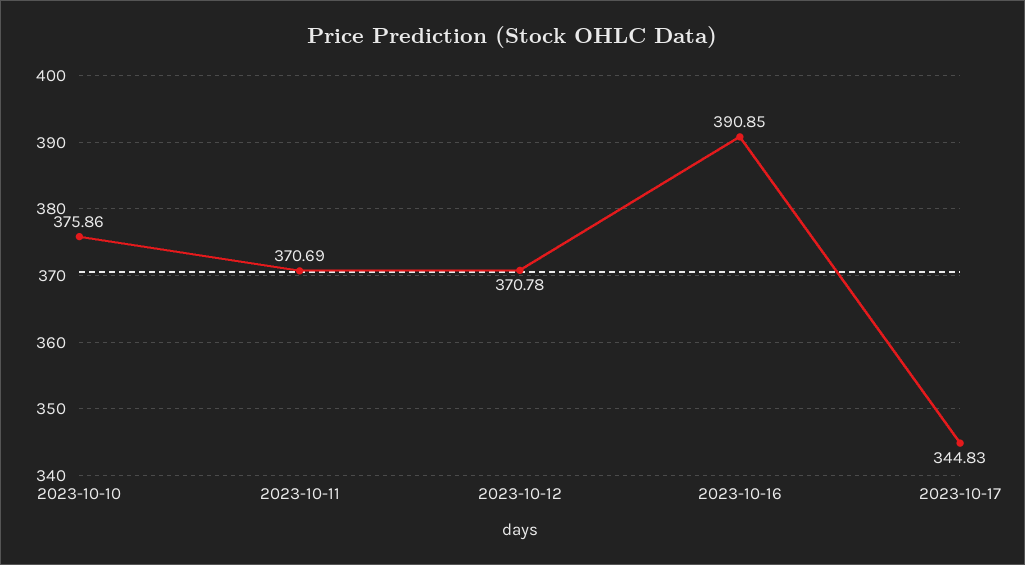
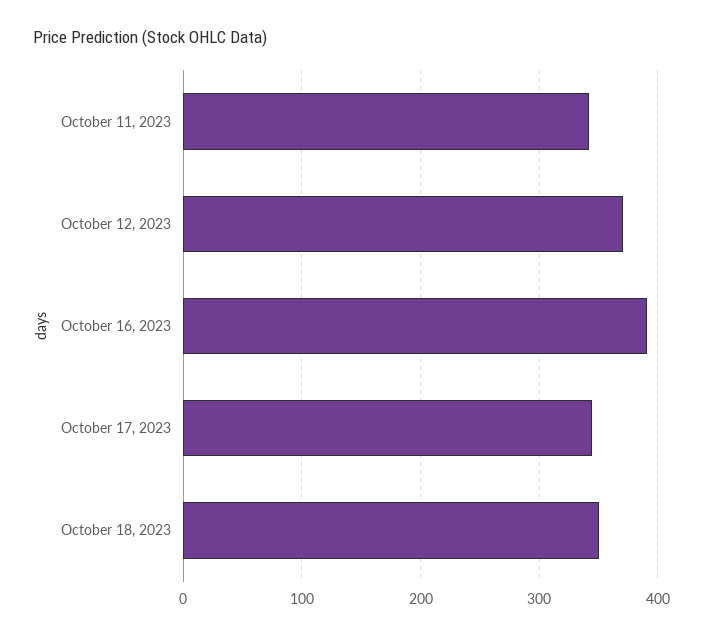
2023-10-10: 375.86 -> none
2023-10-11: 370.69 -> 340
October 18, 2023: none -> 350

